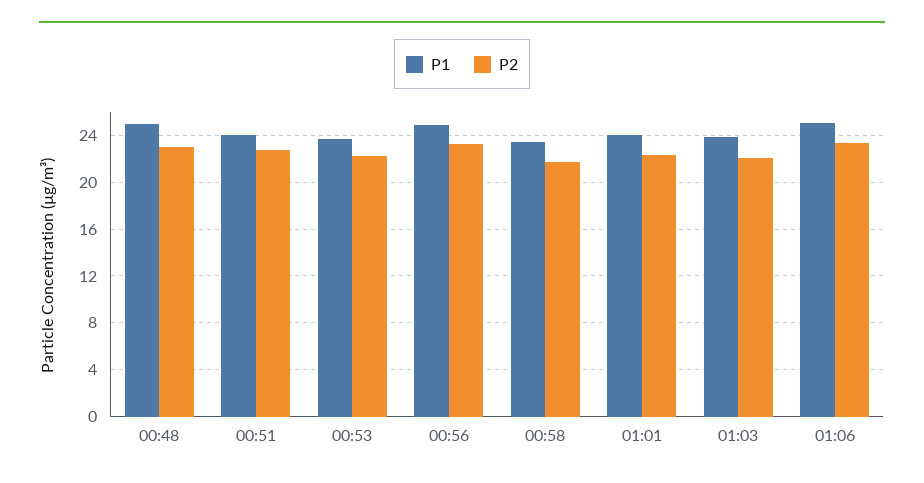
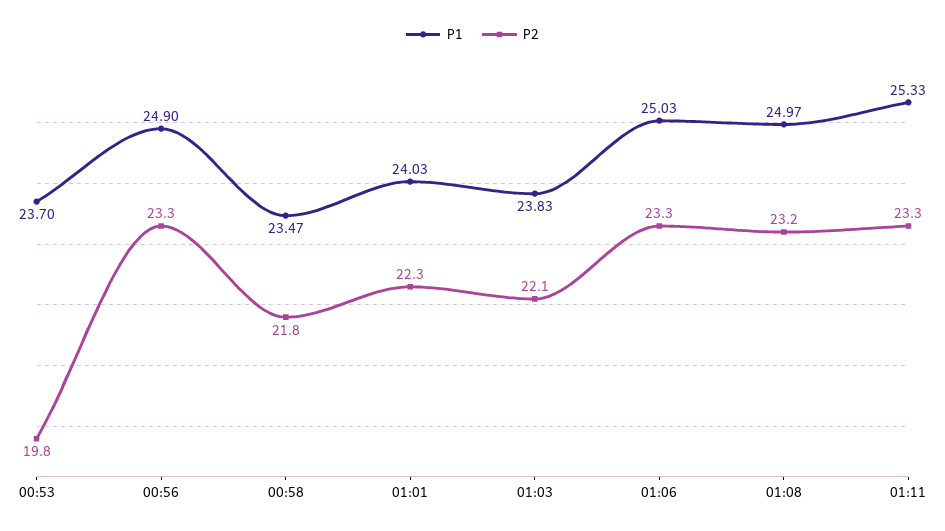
P1, 00:48: 25 -> none
P2, 00:48: 23 -> none
P1, 00:51: 24 -> none
P2, 00:51: 23 -> none
P2, 00:53: 22 -> 19.8
P1, 01:08: none -> 24.97
P2, 01:08: none -> 23.2
P1, 01:11: none -> 25.33
P2, 01:11: none -> 23.3

